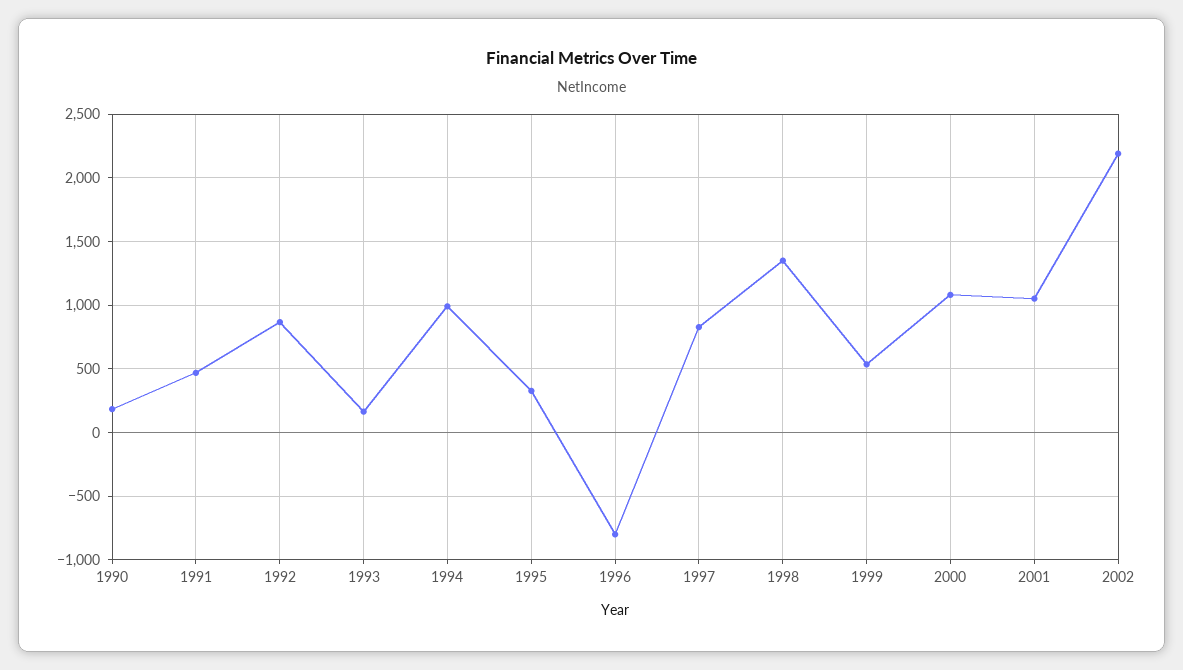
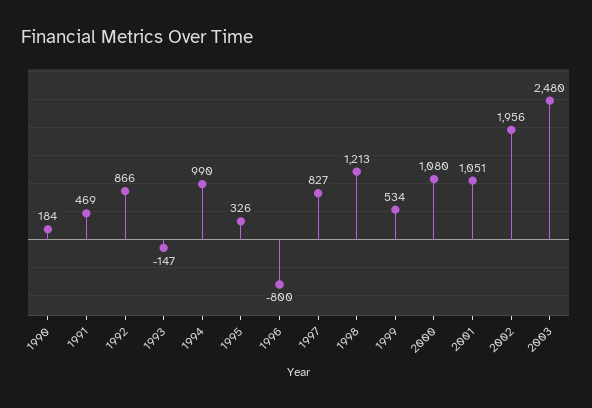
1993: 150 -> -147
1998: 1350 -> 1213
2002: 2200 -> 1956
2003: none -> 2480

